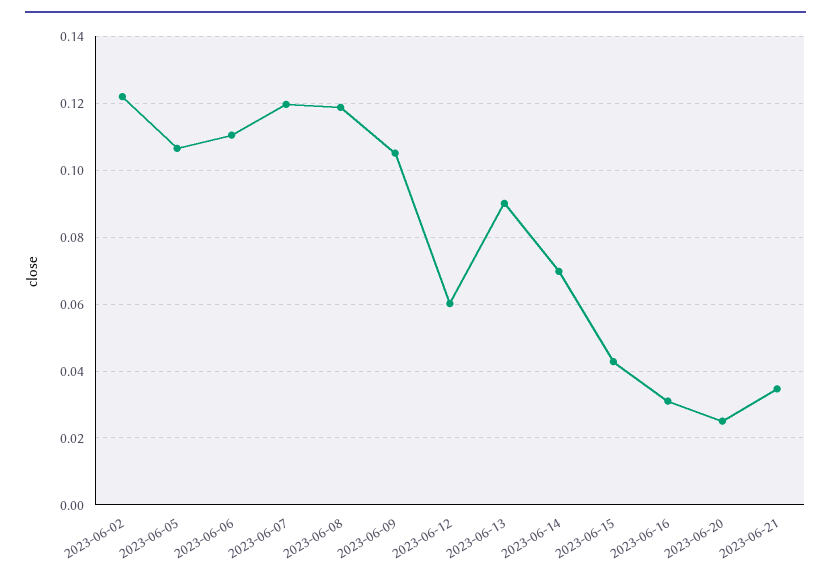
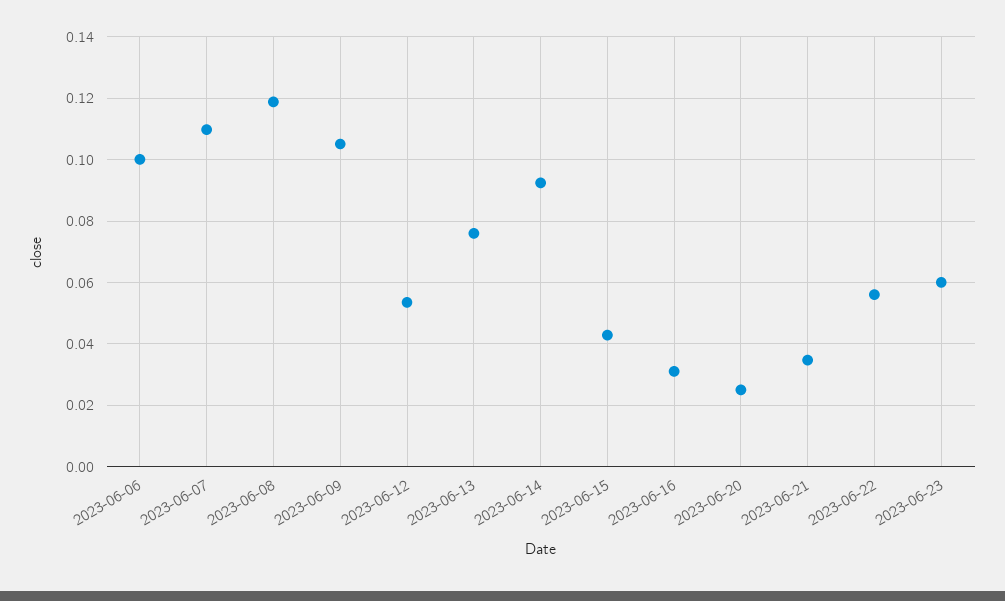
2023-06-02: 0.122 -> none
2023-06-05: 0.106 -> none
2023-06-06: 0.11 -> 0.1
2023-06-07: 0.12 -> 0.11
2023-06-12: 0.06 -> 0.054
2023-06-13: 0.09 -> 0.076
2023-06-14: 0.07 -> 0.092
2023-06-22: none -> 0.056
2023-06-23: none -> 0.06

